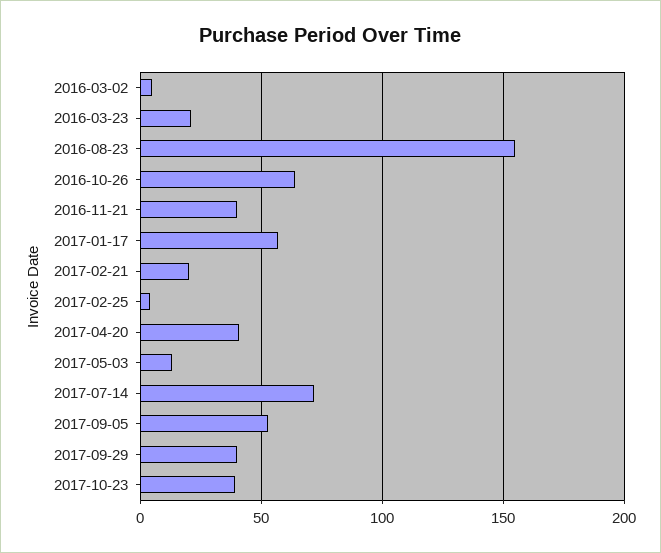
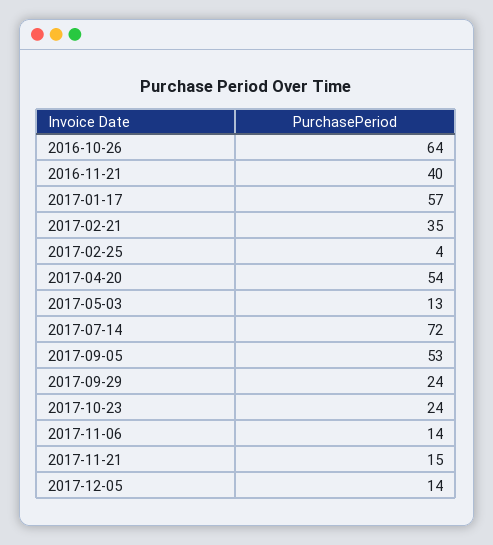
2016-03-02: 5 -> none
2016-03-23: 20 -> none
2016-08-23: 155 -> none
2017-02-21: 20 -> 35
2017-04-20: 40 -> 54
2017-09-29: 40 -> 24
2017-10-23: 40 -> 24
2017-11-06: none -> 14
2017-11-21: none -> 15
2017-12-05: none -> 14

